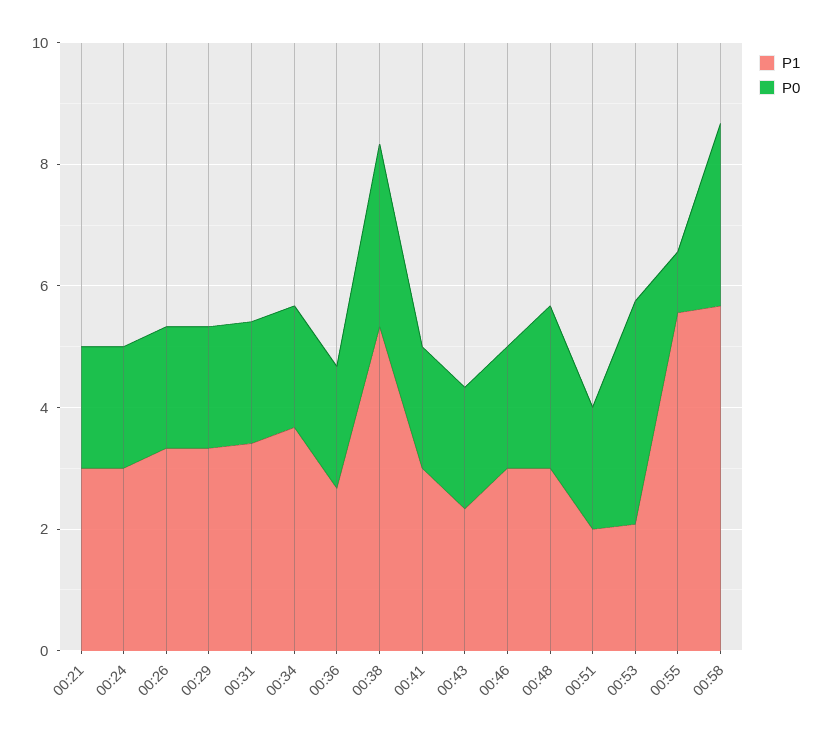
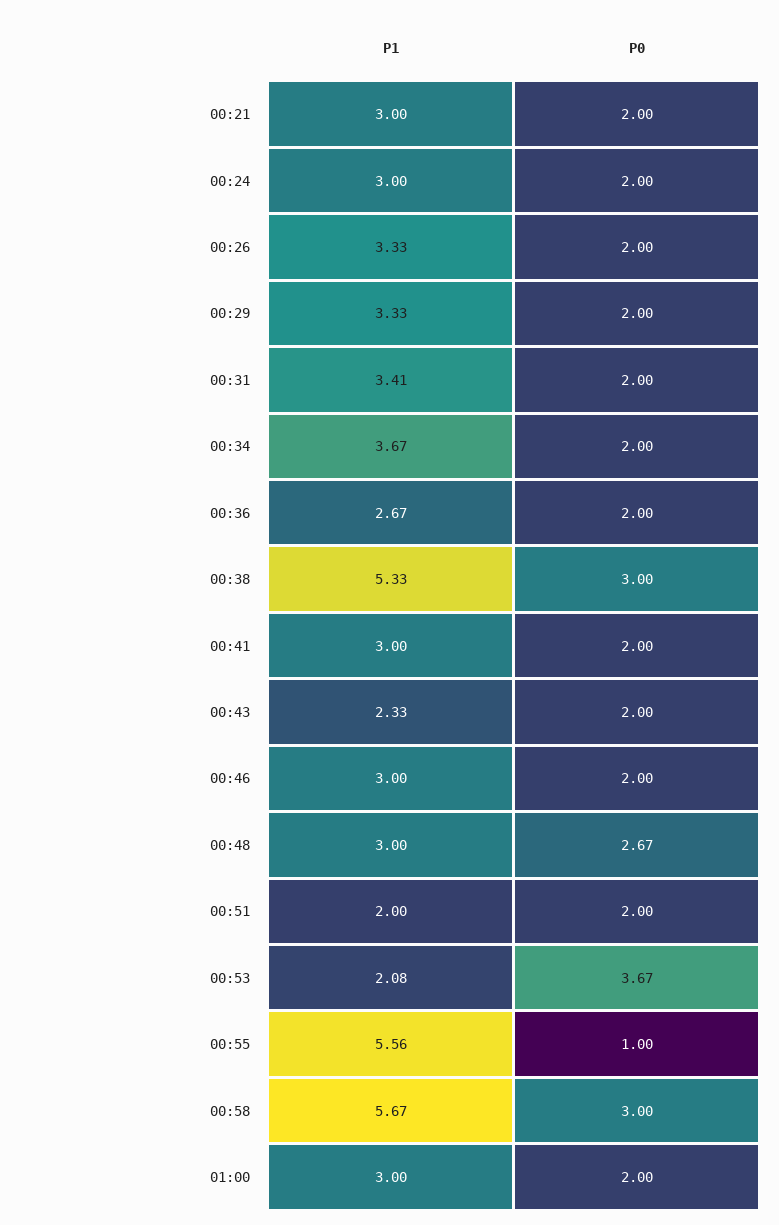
P1, 01:00: none -> 3
P0, 01:00: none -> 2

